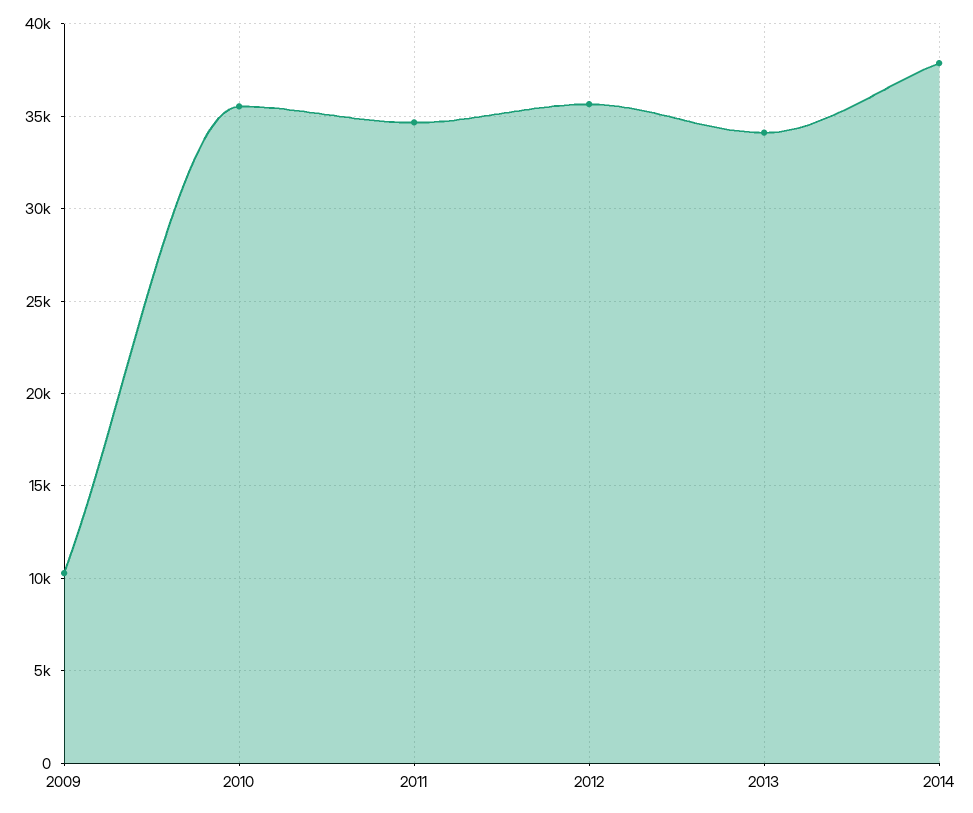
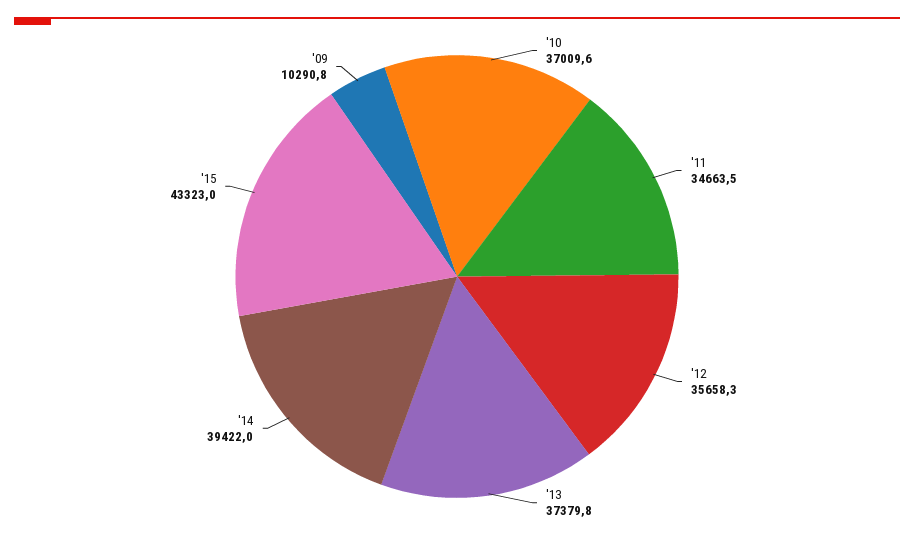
2010: 35500 -> 37009.6
2013: 34000 -> 37379.8
2014: 38000 -> 39422
'15: none -> 43323

